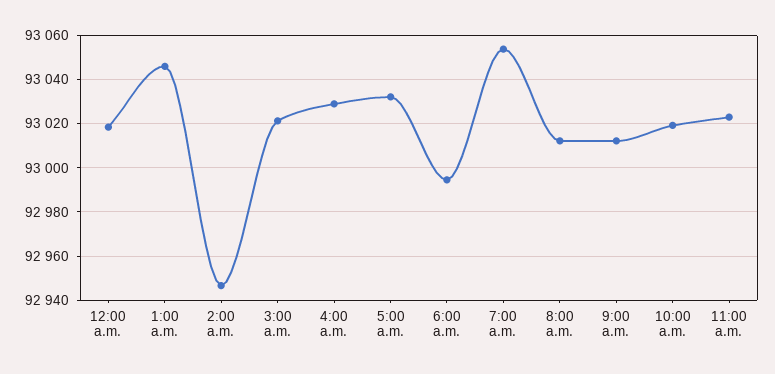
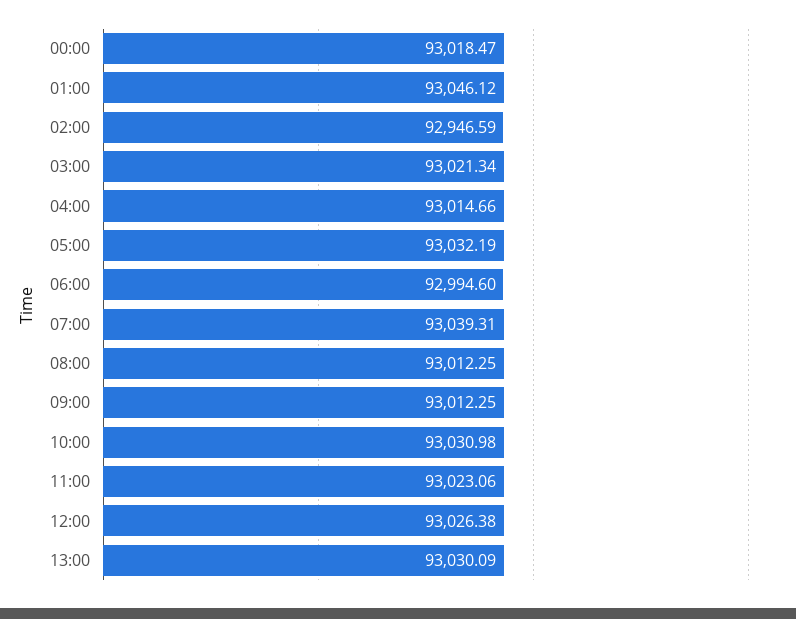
4:00 a.m.: 93030 -> 93014.66
7:00 a.m.: 93055 -> 93039.31
10:00 a.m.: 93020 -> 93030.98
12:00: none -> 93026.38
13:00: none -> 93030.09

